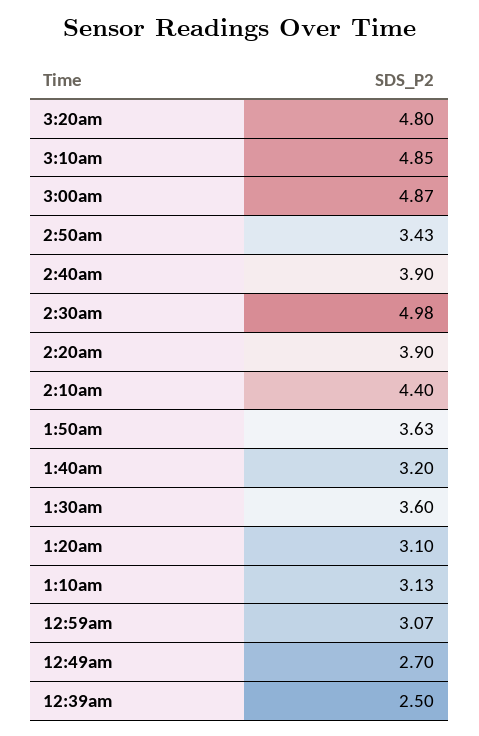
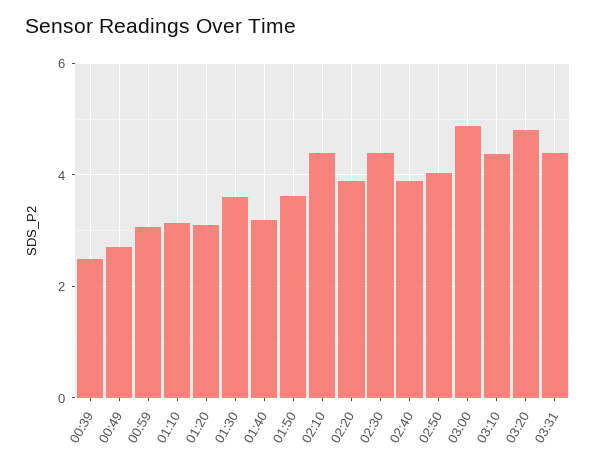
3:10am: 4.85 -> 4.4
2:50am: 3.43 -> 4
2:30am: 4.98 -> 4.4
03:31: none -> 4.4

